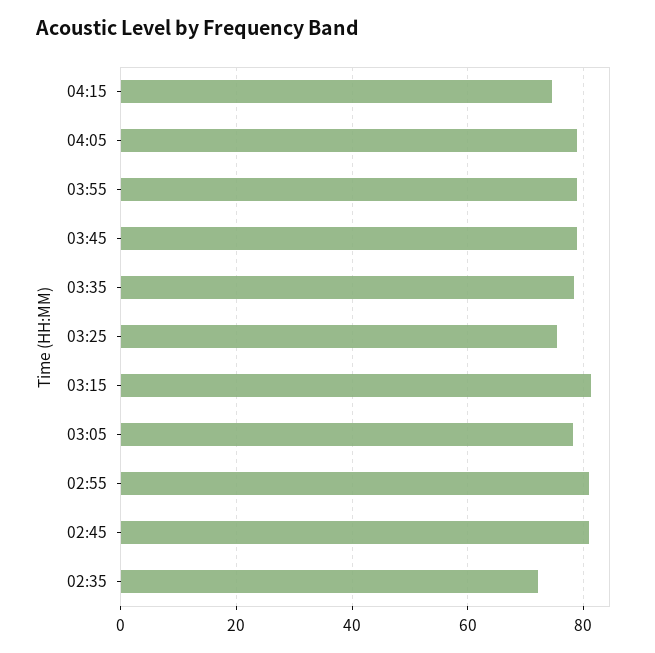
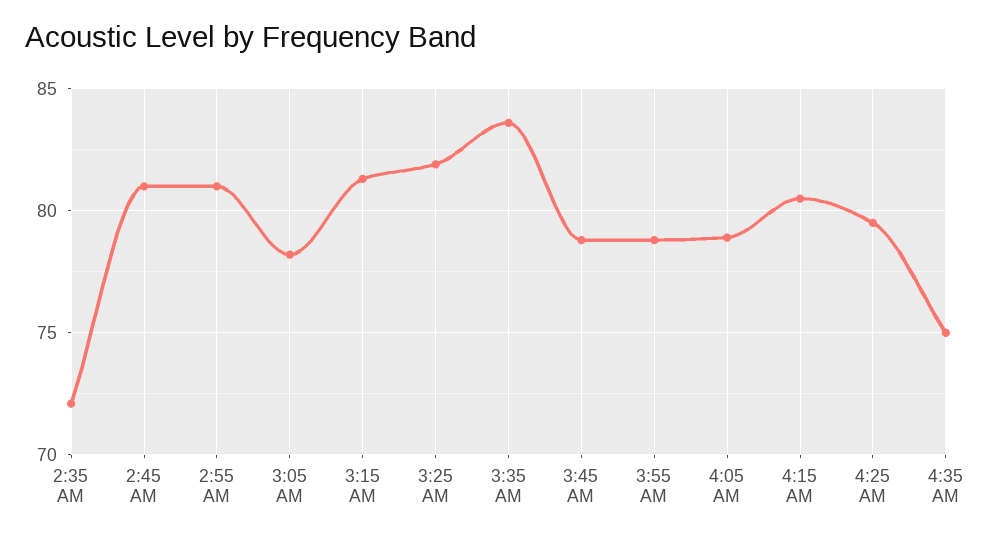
04:15: 74 -> 80.5
03:35: 78 -> 83.5
03:25: 76 -> 82
4:25 AM: none -> 79.5
4:35 AM: none -> 75

